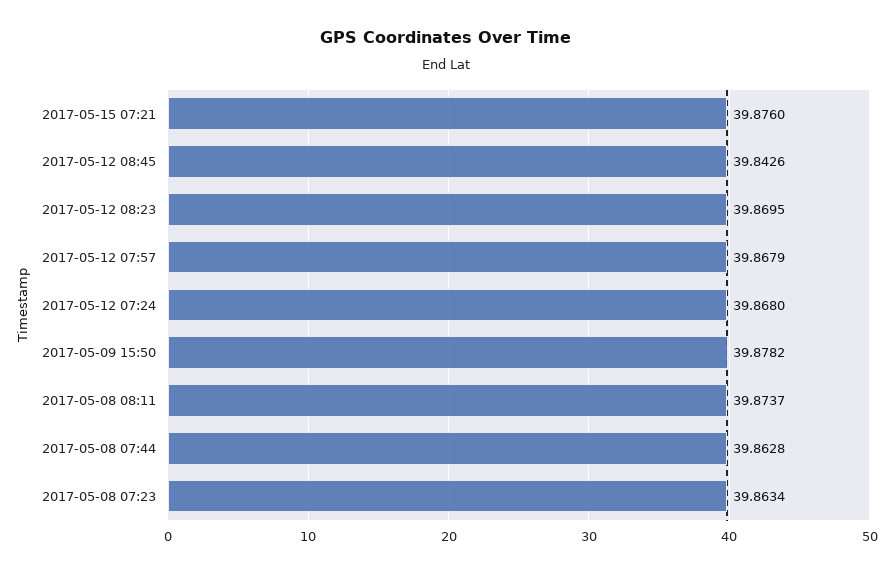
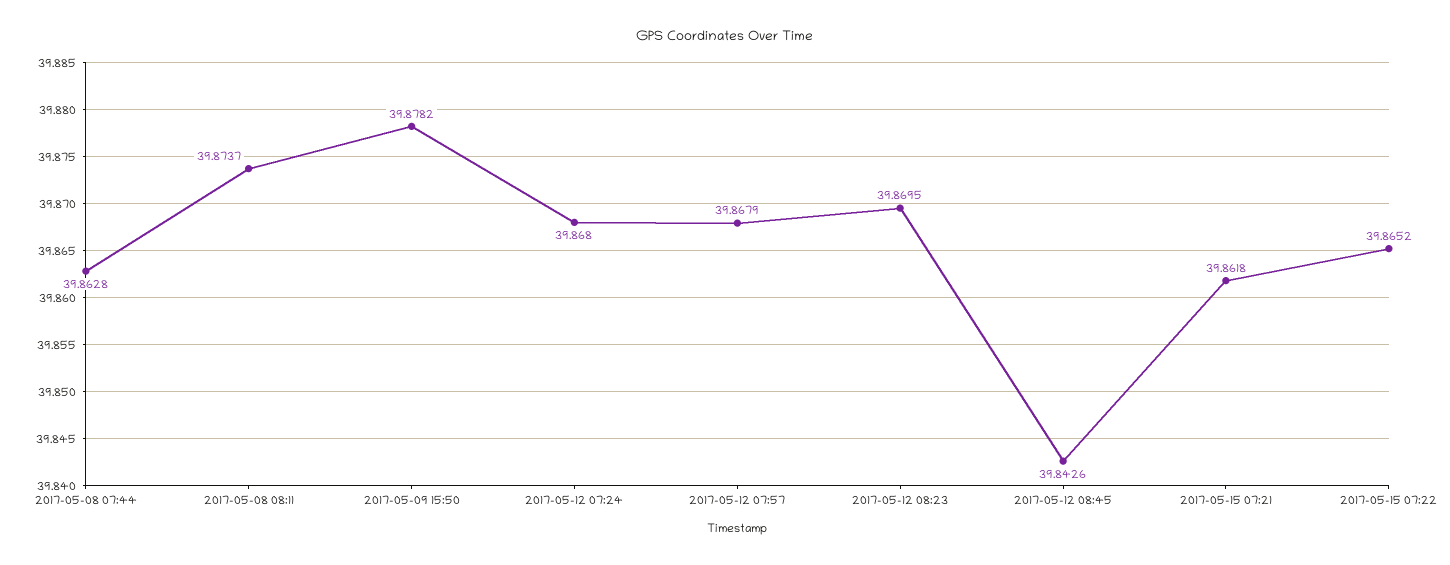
2017-05-15 07:21: 39.876 -> 39.8618
2017-05-08 07:23: 39.8634 -> none
2017-05-15 07:22: none -> 39.8652

